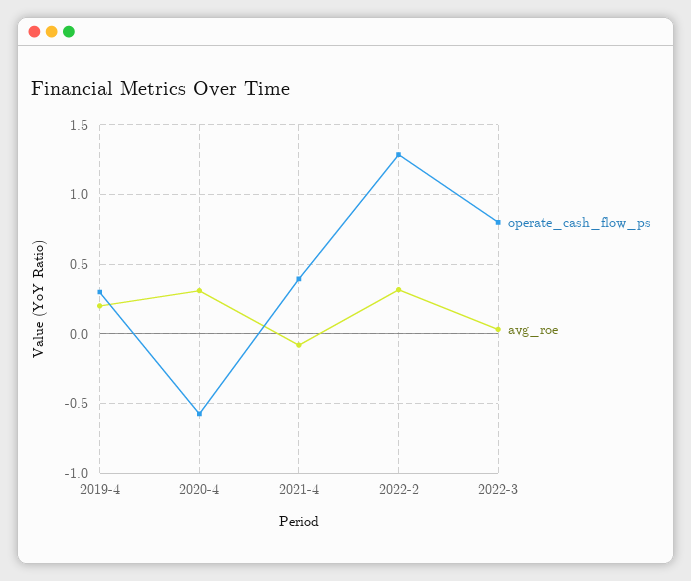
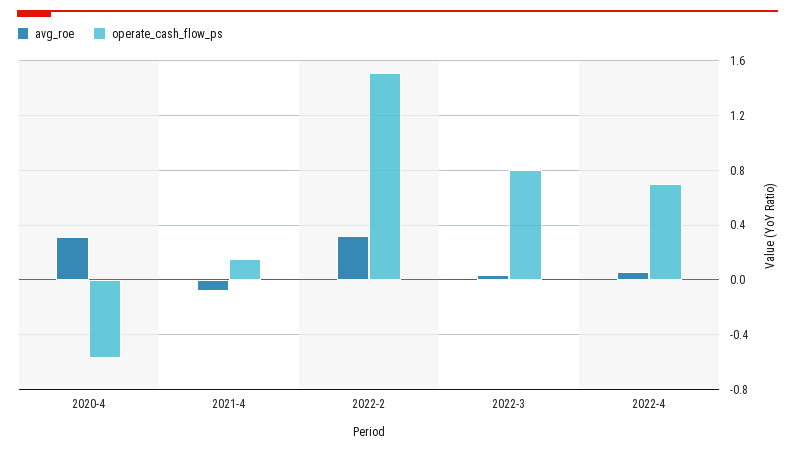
operate_cash_flow_ps, 2019-4: 0.3 -> none
avg_roe, 2019-4: 0.2 -> none
operate_cash_flow_ps, 2021-4: 0.4 -> 0.15
operate_cash_flow_ps, 2022-2: 1.3 -> 1.5
avg_roe, 2022-4: none -> 0.05
operate_cash_flow_ps, 2022-4: none -> 0.7

